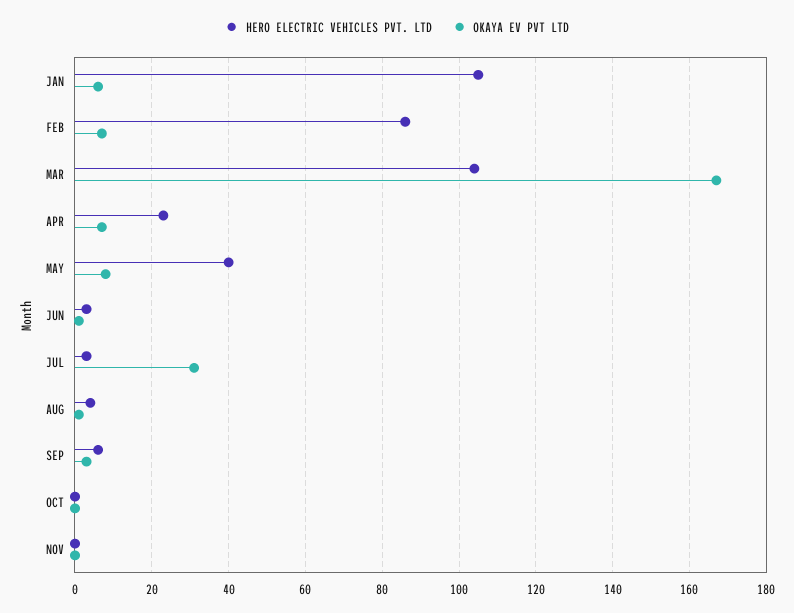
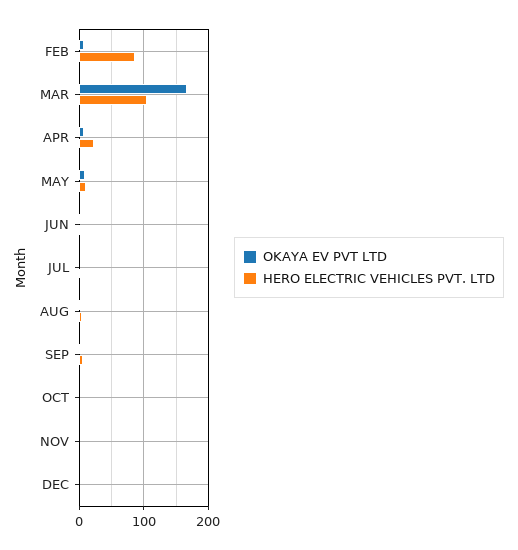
HERO ELECTRIC VEHICLES PVT. LTD, JAN: 105 -> none
OKAYA EV PVT LTD, JAN: 5 -> none
HERO ELECTRIC VEHICLES PVT. LTD, MAY: 40 -> 10
OKAYA EV PVT LTD, JUL: 30 -> 0
OKAYA EV PVT LTD, DEC: none -> 0
HERO ELECTRIC VEHICLES PVT. LTD, DEC: none -> 0

